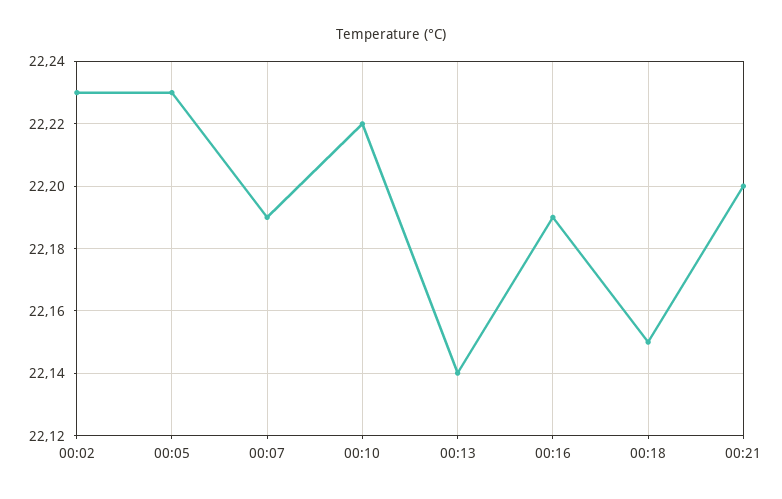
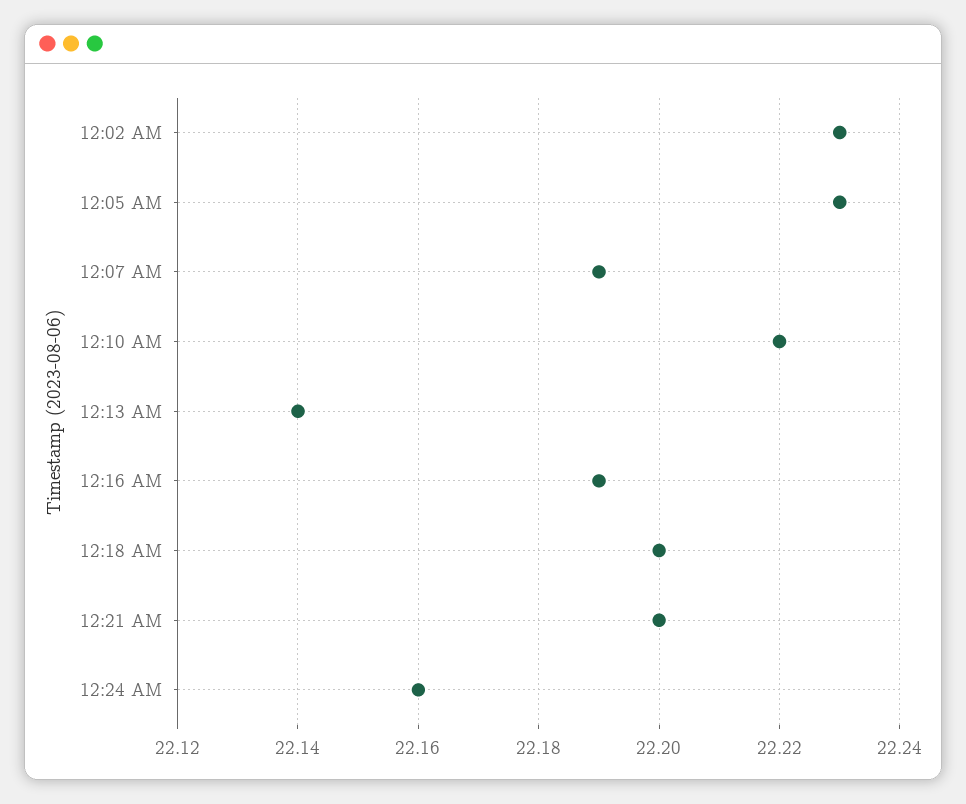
00:18: 22.15 -> 22.2
12:24 AM: none -> 22.16

